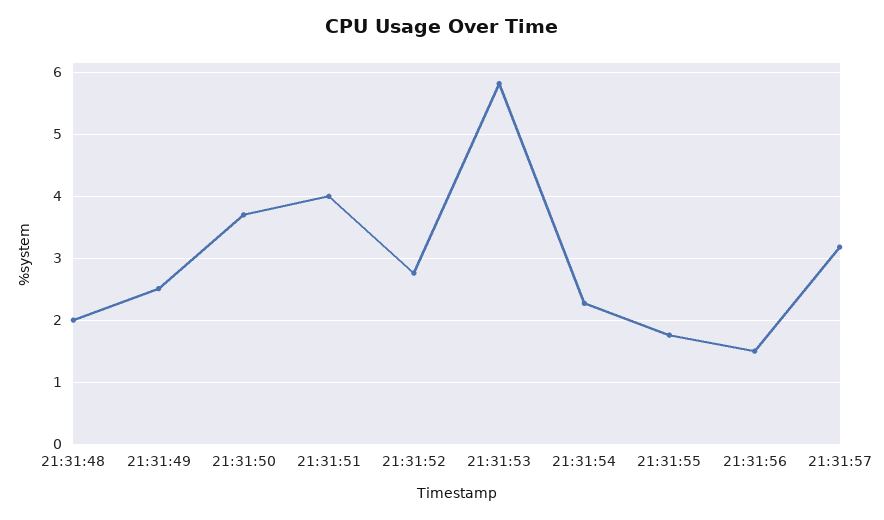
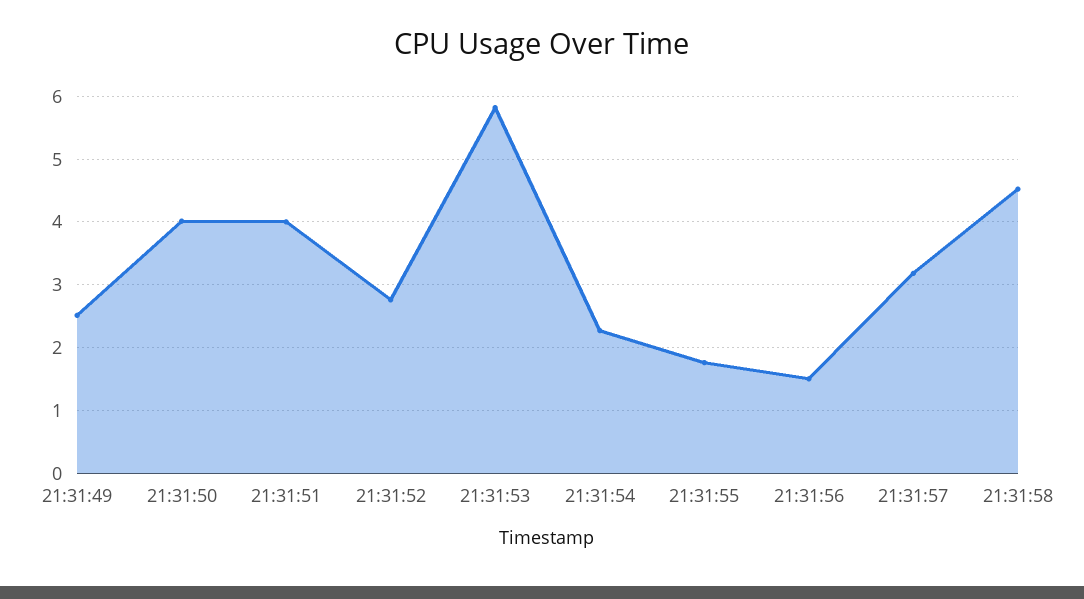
21:31:48: 2 -> none
21:31:50: 3.7 -> 4
21:31:58: none -> 4.5

